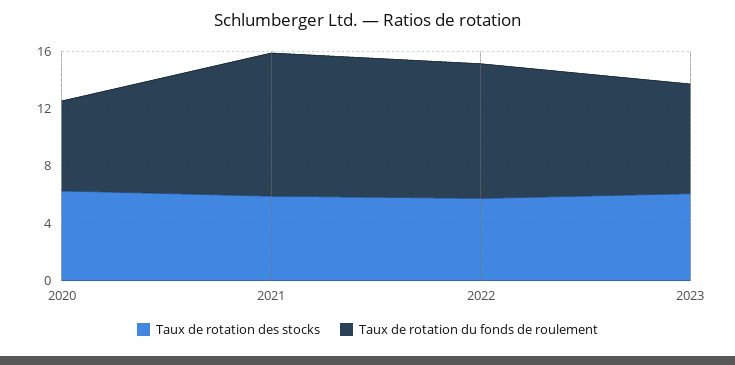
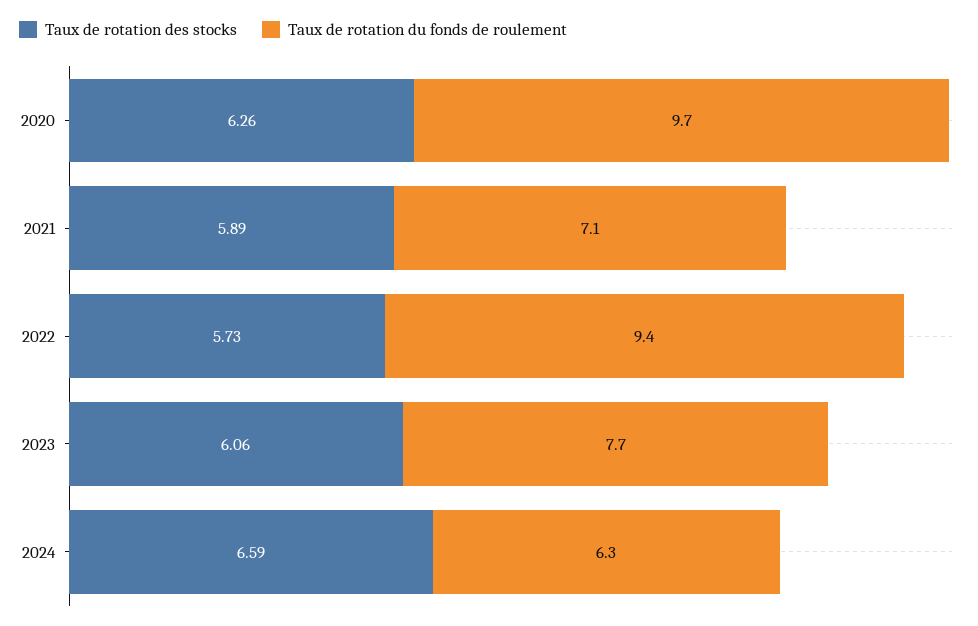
Taux de rotation du fonds de roulement, 2020: 6 -> 9.7
Taux de rotation du fonds de roulement, 2021: 10 -> 7.1
Taux de rotation des stocks, 2024: none -> 6.59
Taux de rotation du fonds de roulement, 2024: none -> 6.3

